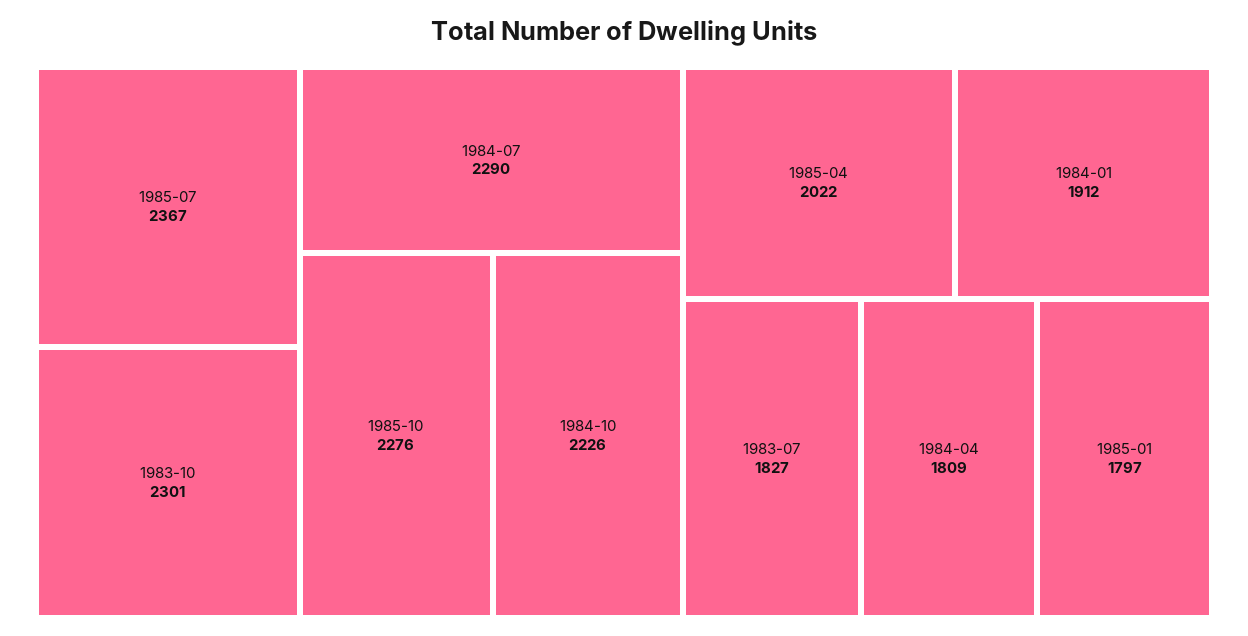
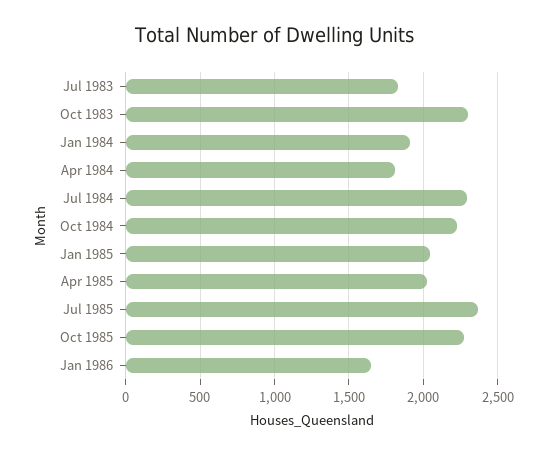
1985-01: 1797 -> 2050
Jan 1986: none -> 1650

